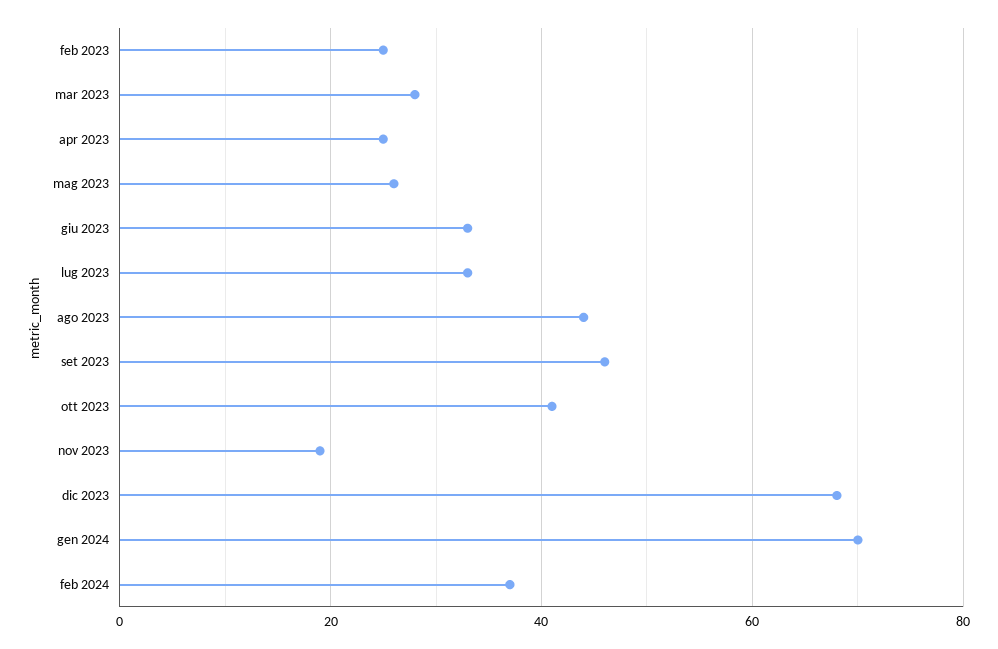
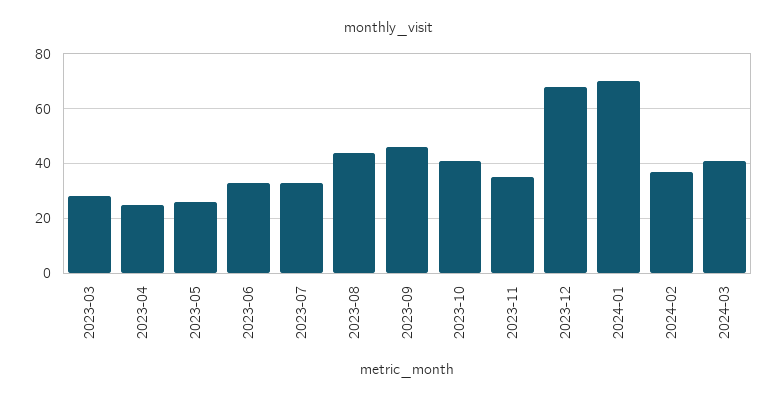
feb 2023: 25 -> none
nov 2023: 20 -> 35
2024-03: none -> 40

